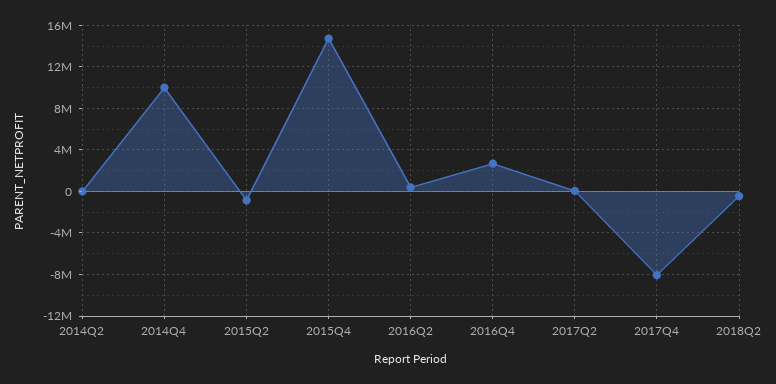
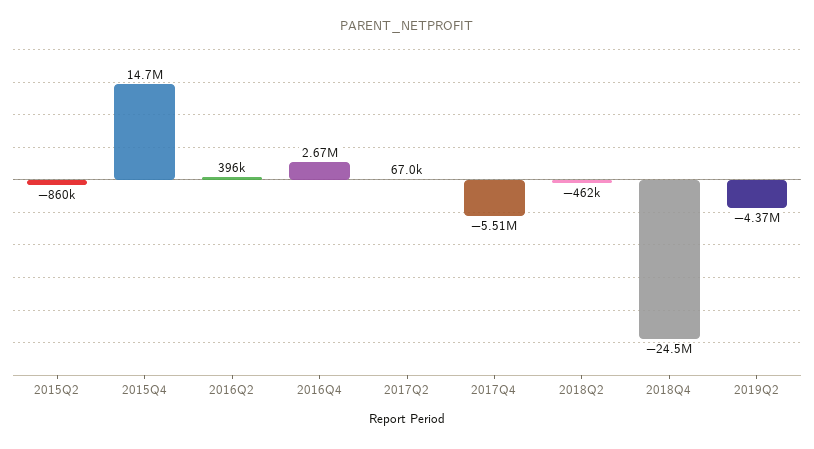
2014Q2: 0 -> none
2014Q4: 10000000 -> none
2017Q4: -8000000 -> -5510000
2018Q4: none -> -24500000
2019Q2: none -> -4370000

